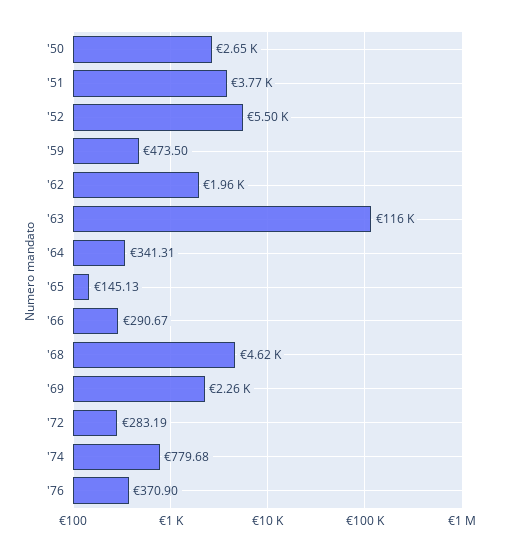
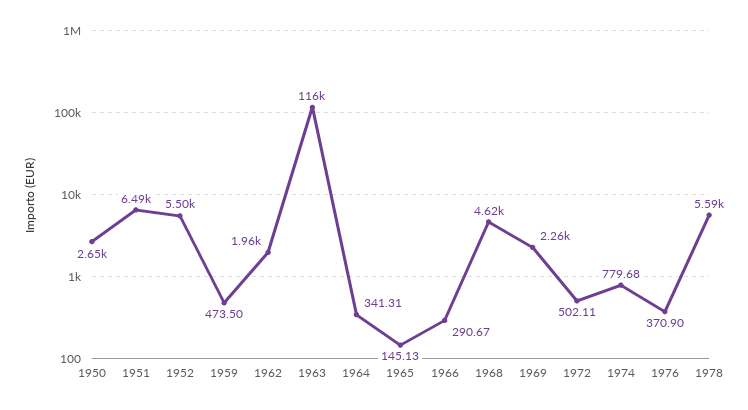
'51: 3770 -> 6490
'72: 283.19 -> 502.11
1978: none -> 5590

